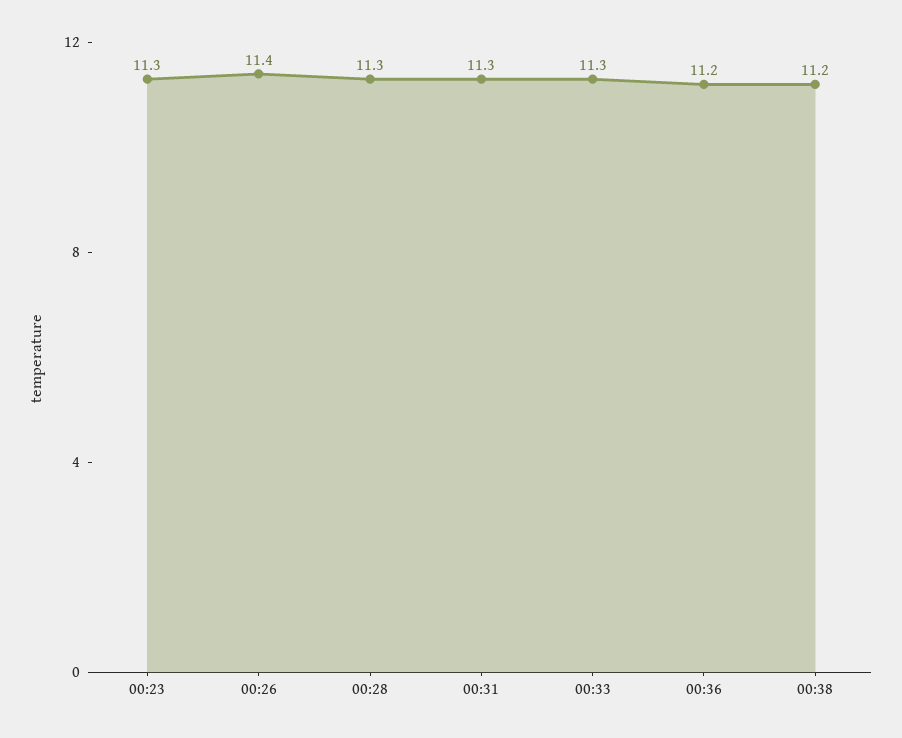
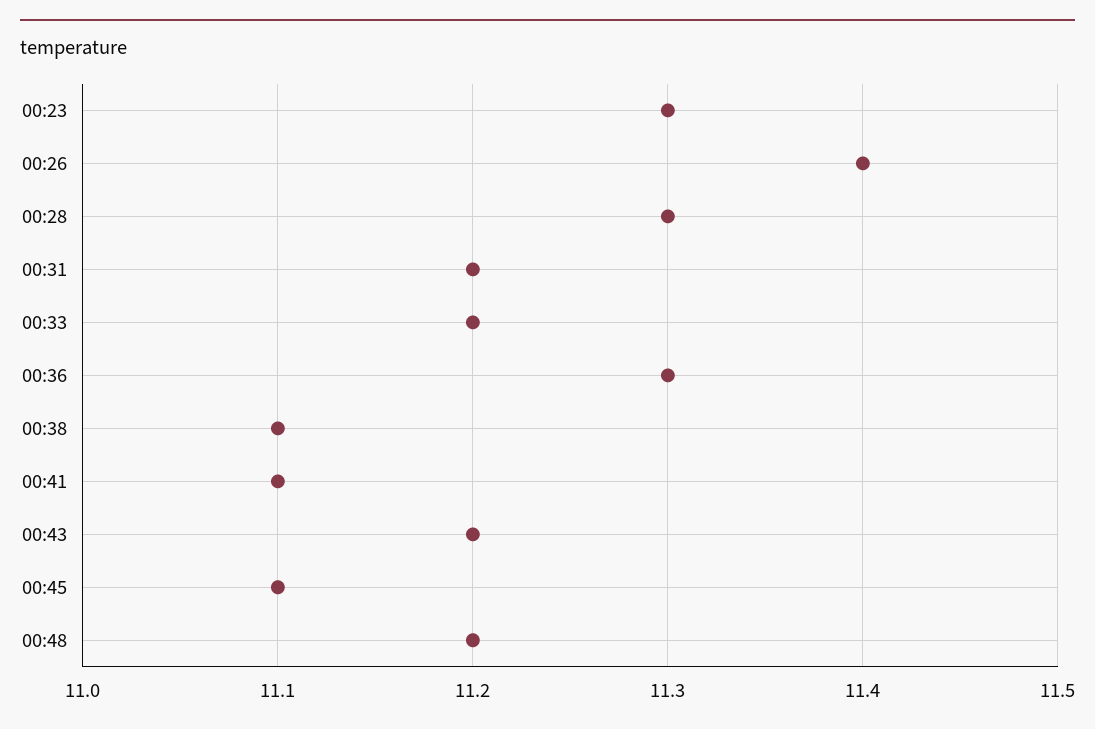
00:31: 11.3 -> 11.2
00:33: 11.3 -> 11.2
00:36: 11.2 -> 11.3
00:38: 11.2 -> 11.1
00:41: none -> 11.1
00:43: none -> 11.2
00:45: none -> 11.1
00:48: none -> 11.2

